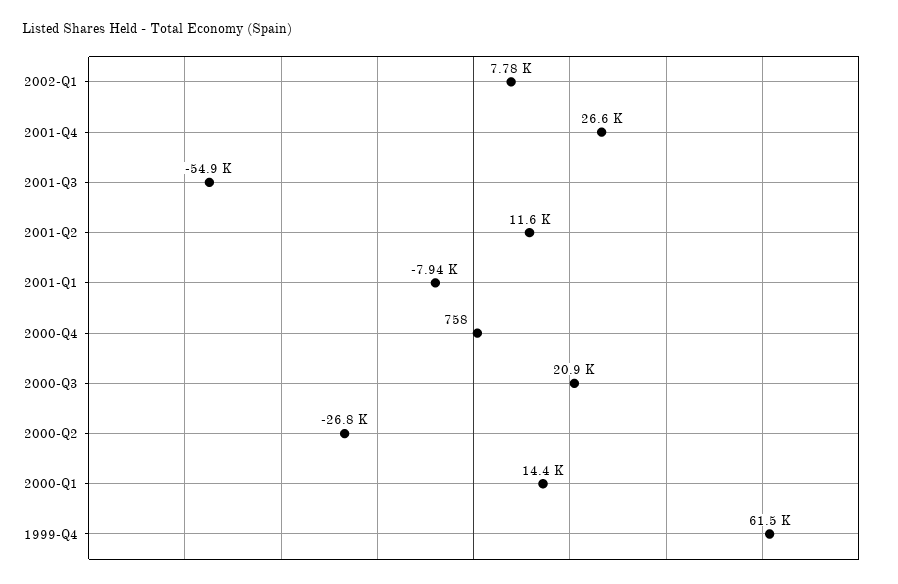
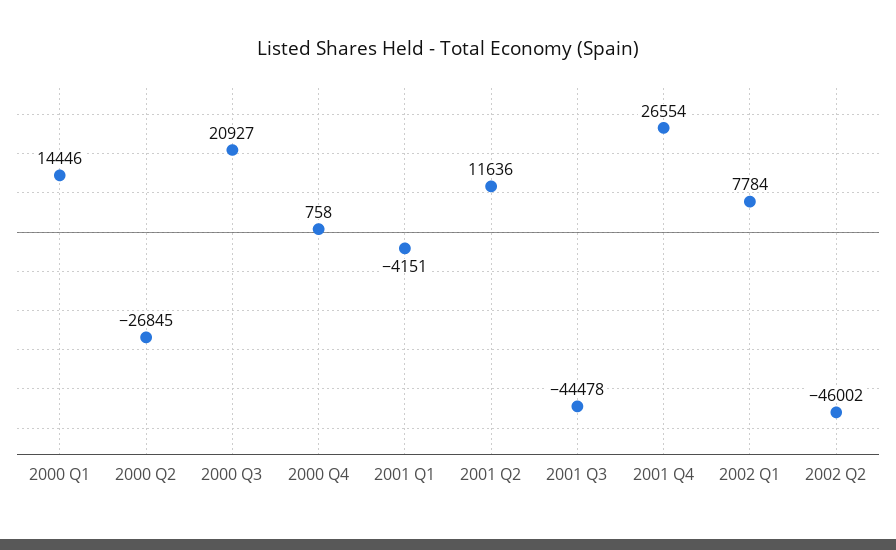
2001-Q3: -54900 -> -44478
2001-Q1: -7940 -> -4151
1999-Q4: 61500 -> none
2002 Q2: none -> -46002

